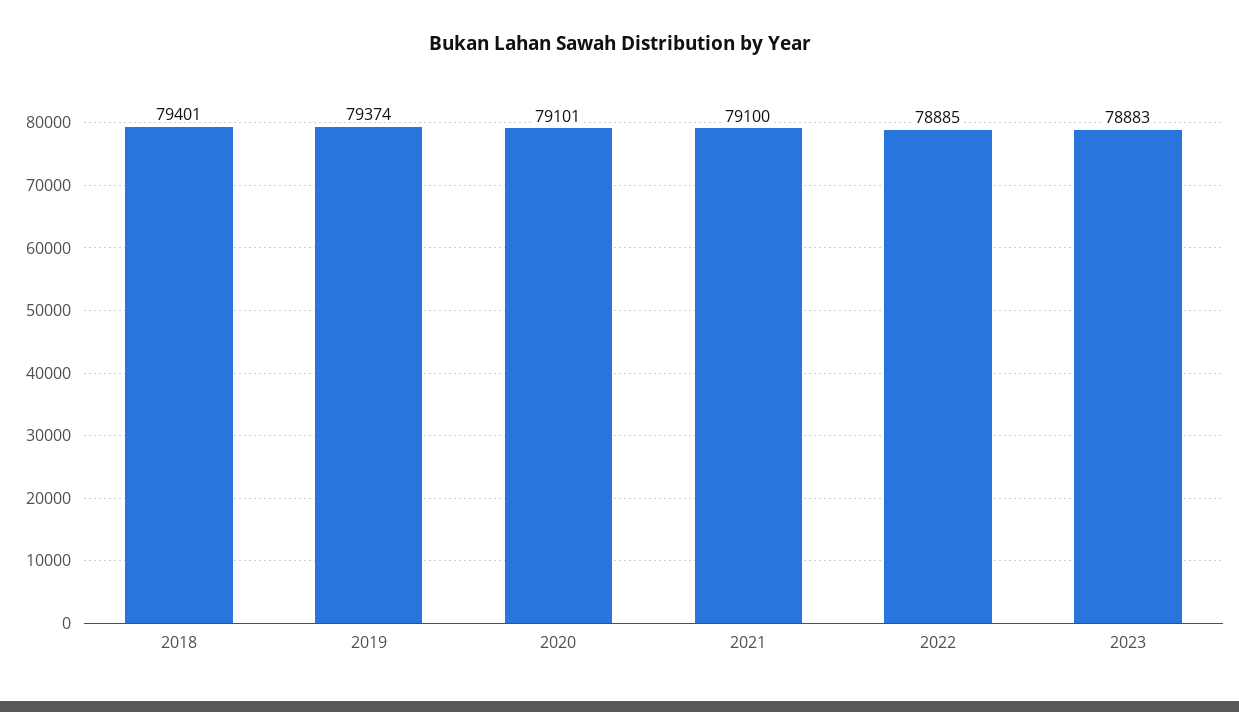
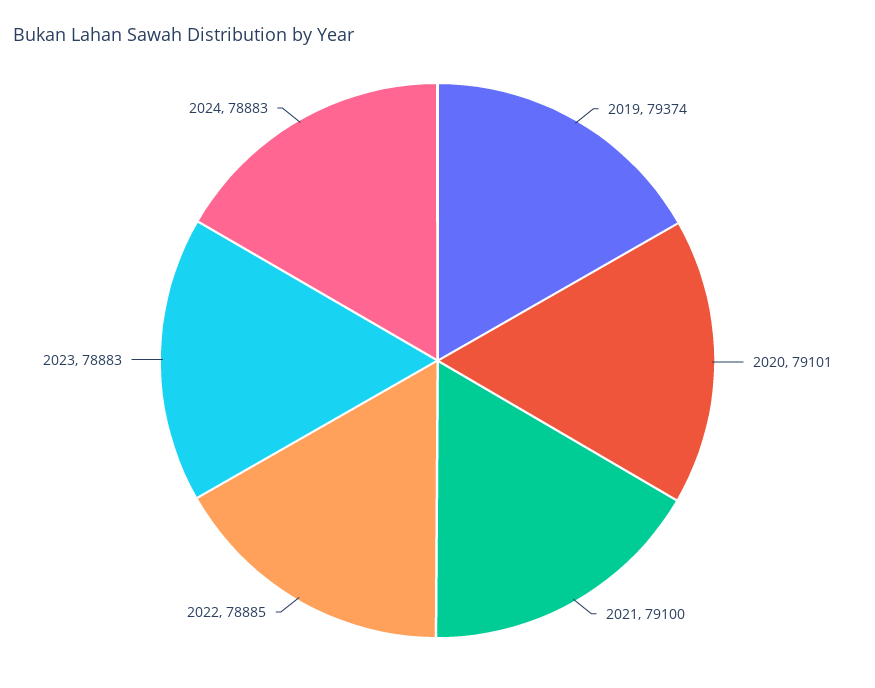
2018: 79401 -> none
2024: none -> 78883

